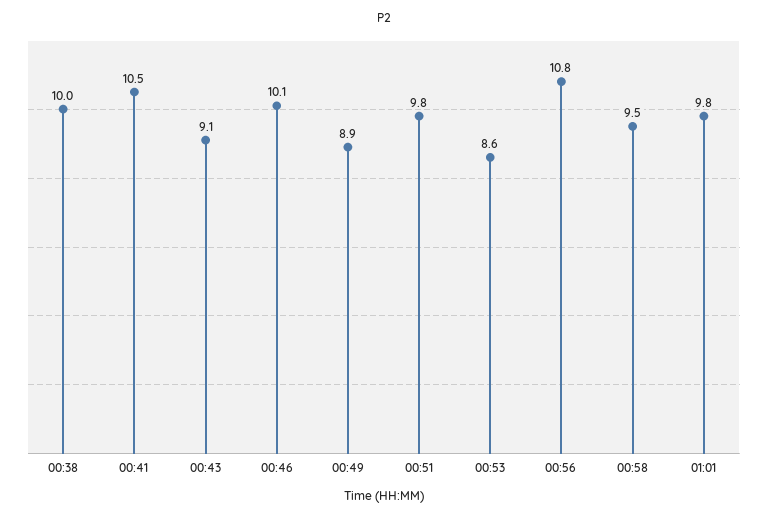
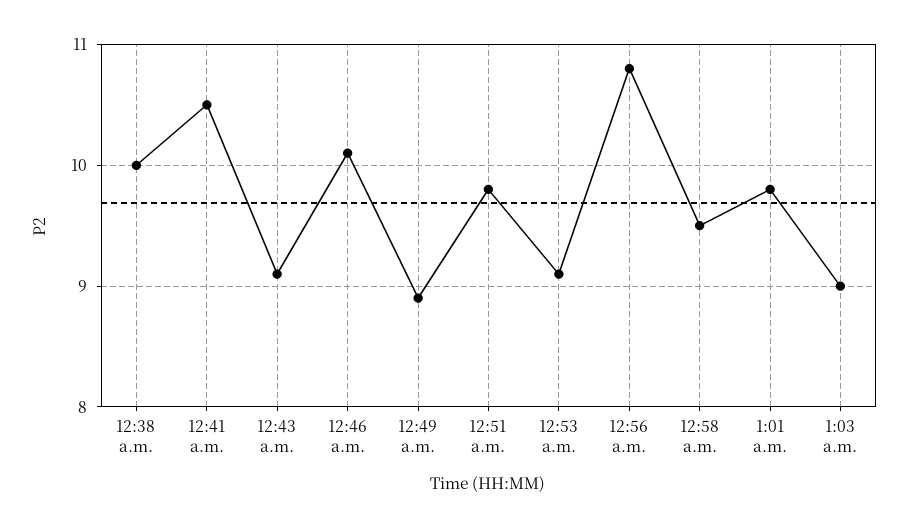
00:53: 8.6 -> 9.1
1:03 a.m.: none -> 9

